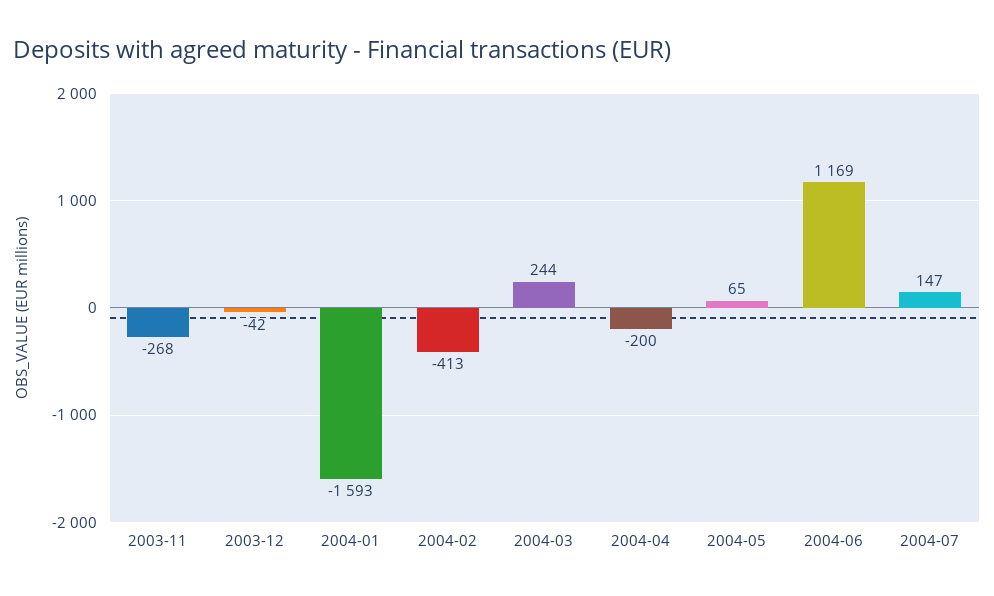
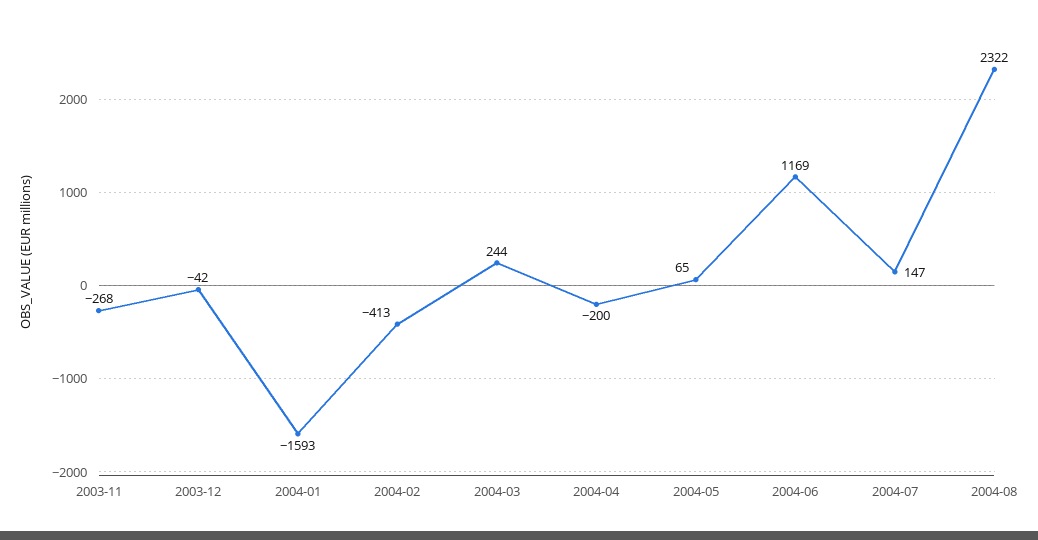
2004-08: none -> 2322

